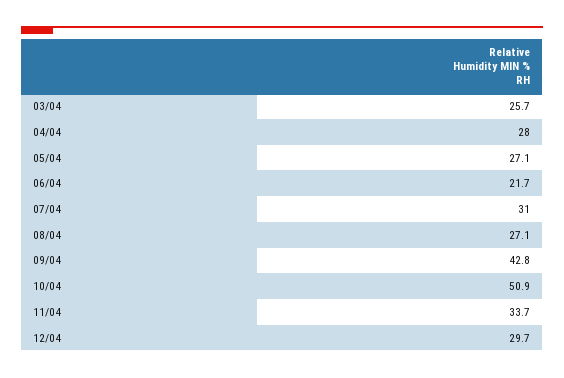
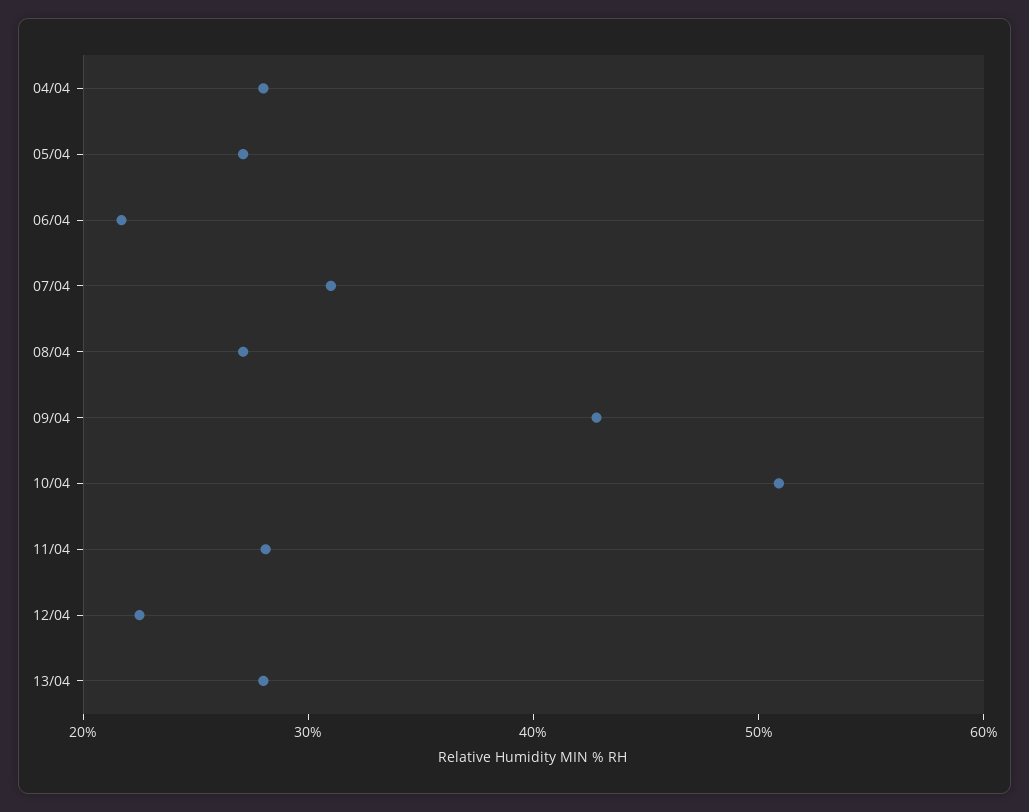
03/04: 25.7 -> none
11/04: 33.7 -> 28
12/04: 29.7 -> 22
13/04: none -> 28

